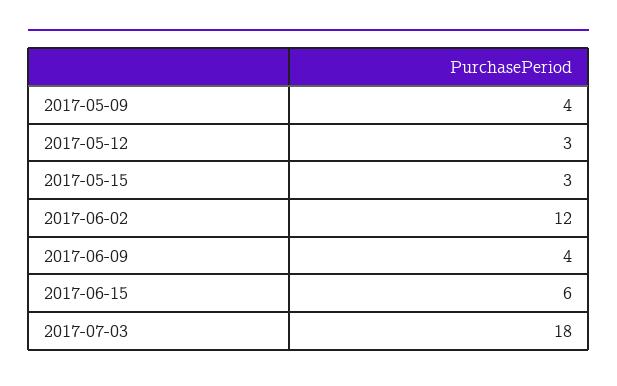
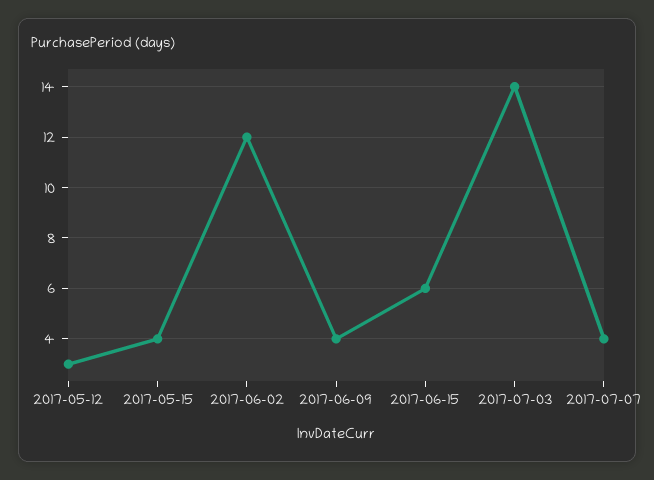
2017-05-09: 4 -> none
2017-05-15: 3 -> 4
2017-07-03: 18 -> 14
2017-07-07: none -> 4

